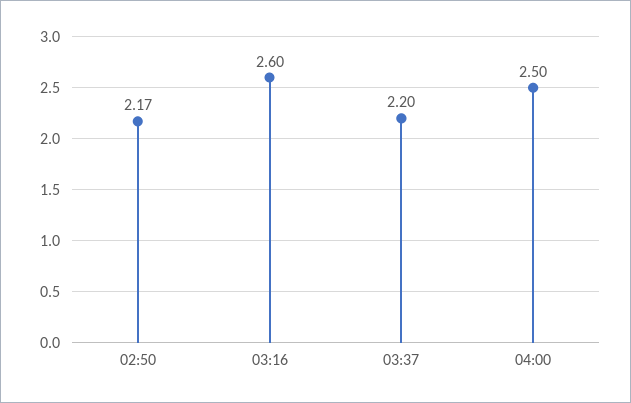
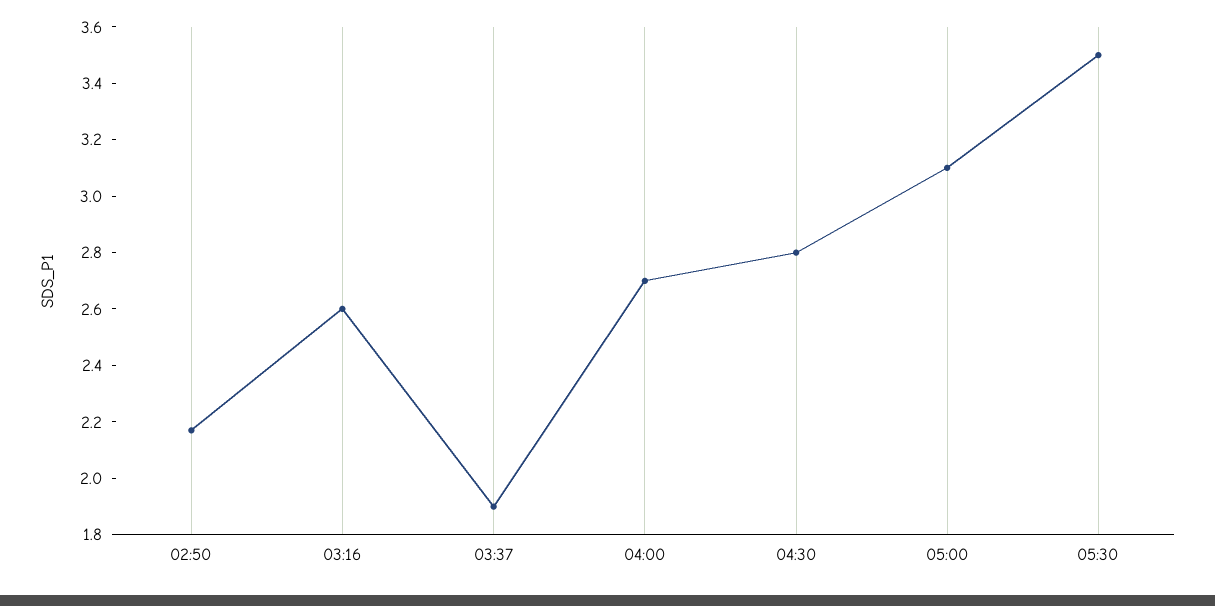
03:37: 2.2 -> 1.9
04:00: 2.5 -> 2.7
04:30: none -> 2.8
05:00: none -> 3.1
05:30: none -> 3.5

